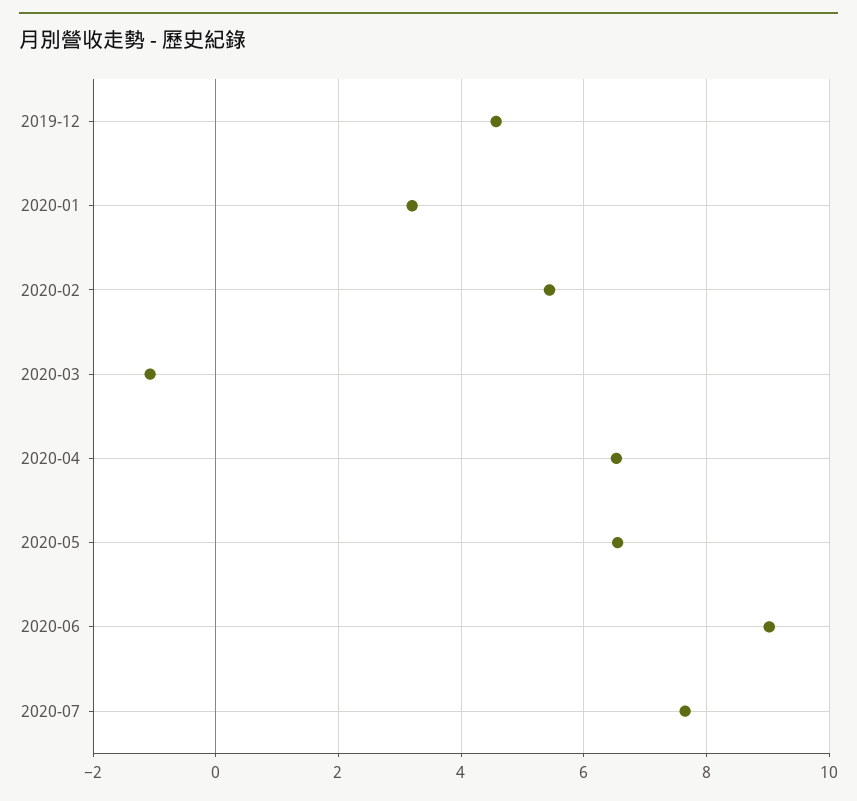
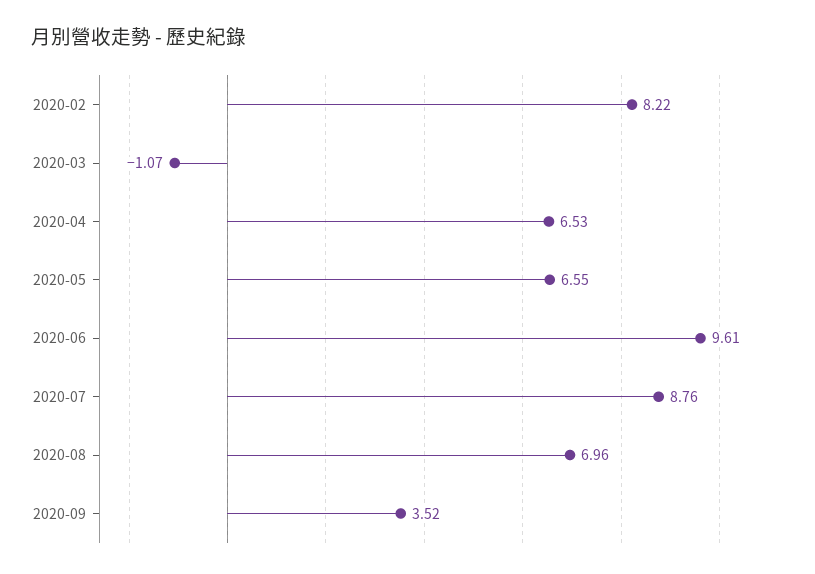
2019-12: 4.6 -> none
2020-01: 3.2 -> none
2020-02: 5.4 -> 8.22
2020-06: 9 -> 9.61
2020-07: 7.6 -> 8.76
2020-08: none -> 6.96
2020-09: none -> 3.52

